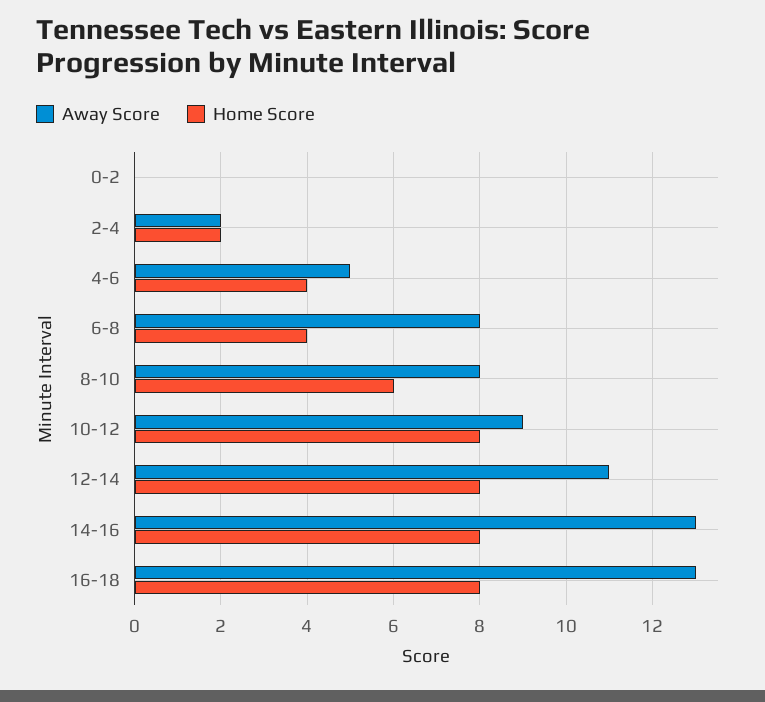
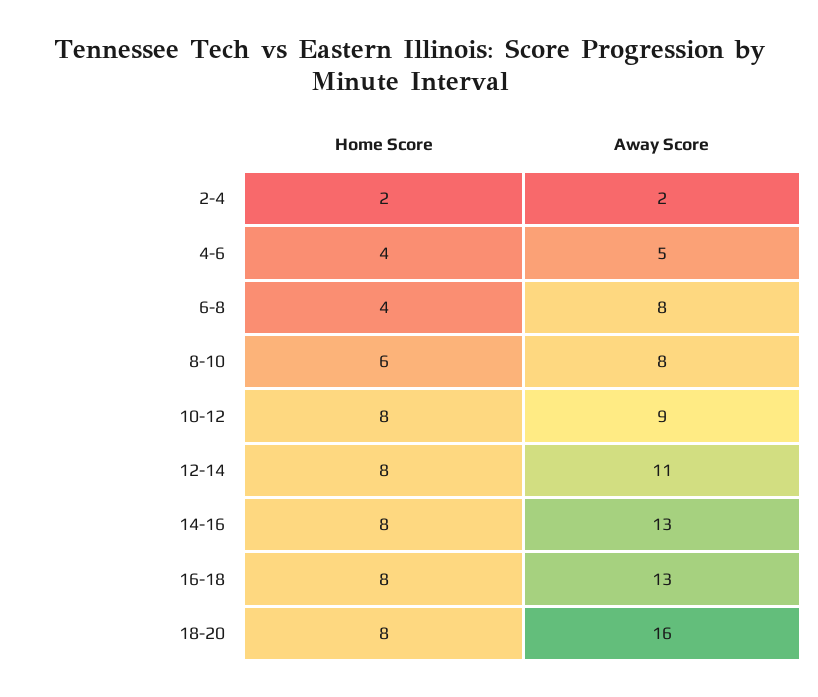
Away Score, 0-2: 0 -> none
Home Score, 0-2: 0 -> none
Home Score, 18-20: none -> 8
Away Score, 18-20: none -> 16

